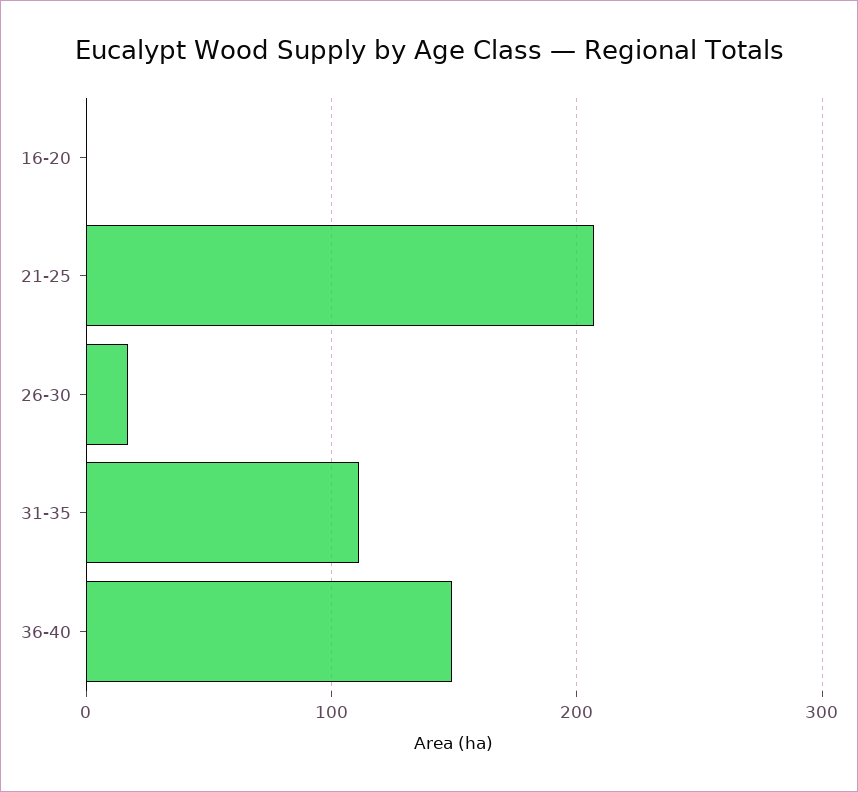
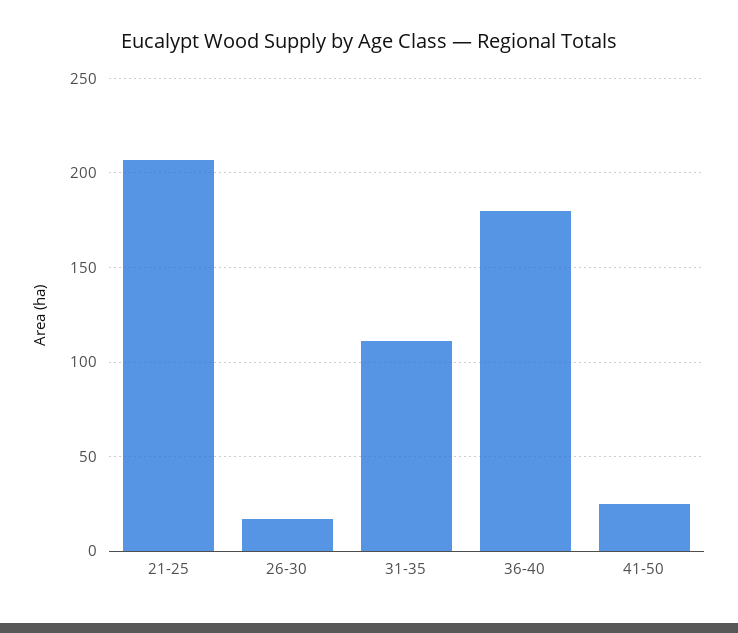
16-20: 0 -> none
36-40: 150 -> 180
41-50: none -> 25

